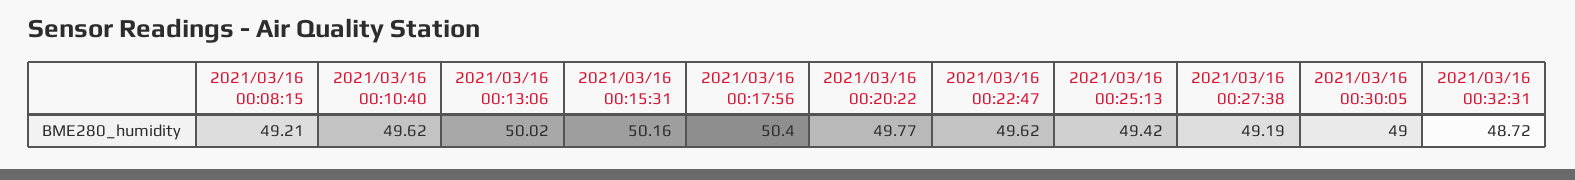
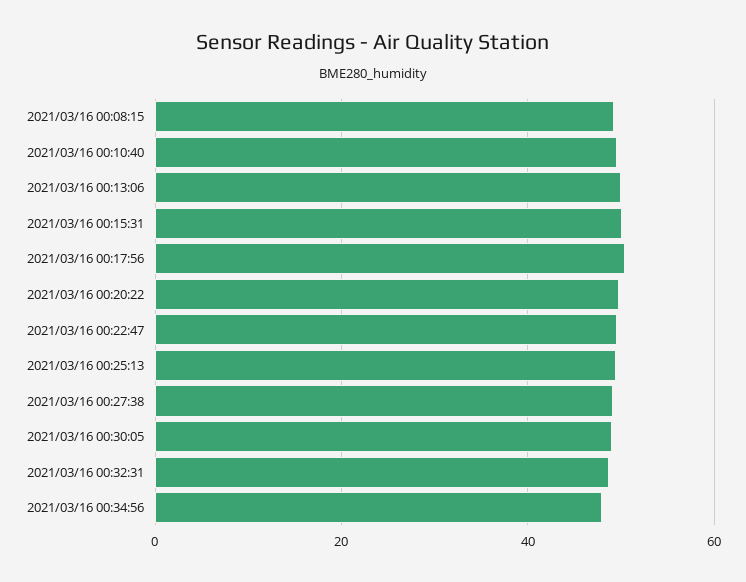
2021/03/16 00:34:56: none -> 48

